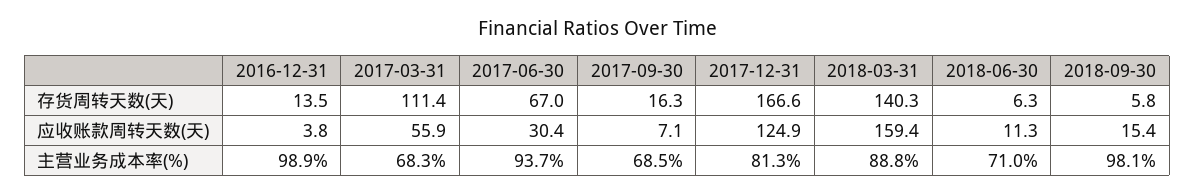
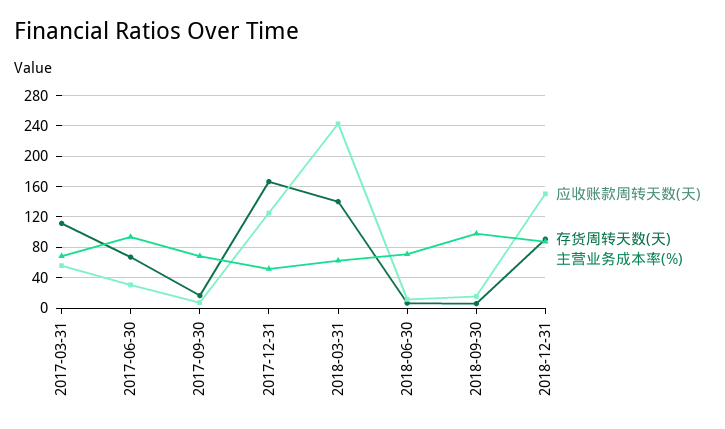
存货周转天数(天), 2016-12-31: 13.5 -> none
应收账款周转天数(天), 2016-12-31: 3.8 -> none
应收账款周转天数(天), 2018-03-31: 159.4 -> 240
主营业务成本率(%), 2016-12-31: 98.9 -> none
主营业务成本率(%), 2017-12-31: 81.3 -> 50
主营业务成本率(%), 2018-03-31: 88.8 -> 60
应收账款周转天数(天), 2018-12-31: none -> 150
存货周转天数(天), 2018-12-31: none -> 90
主营业务成本率(%), 2018-12-31: none -> 90

